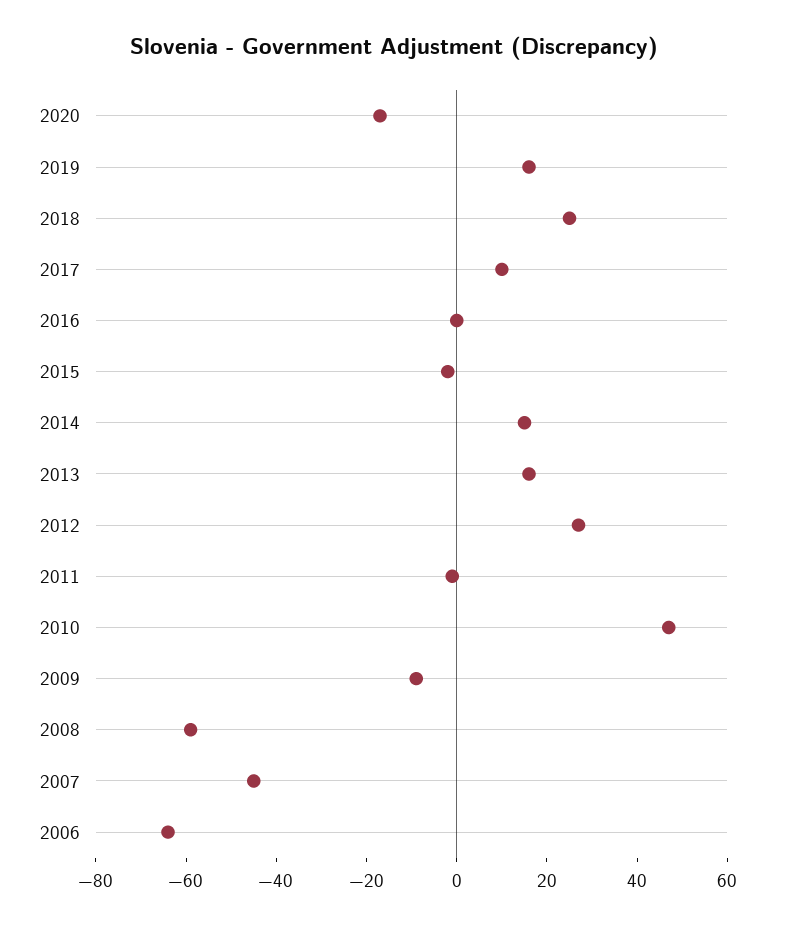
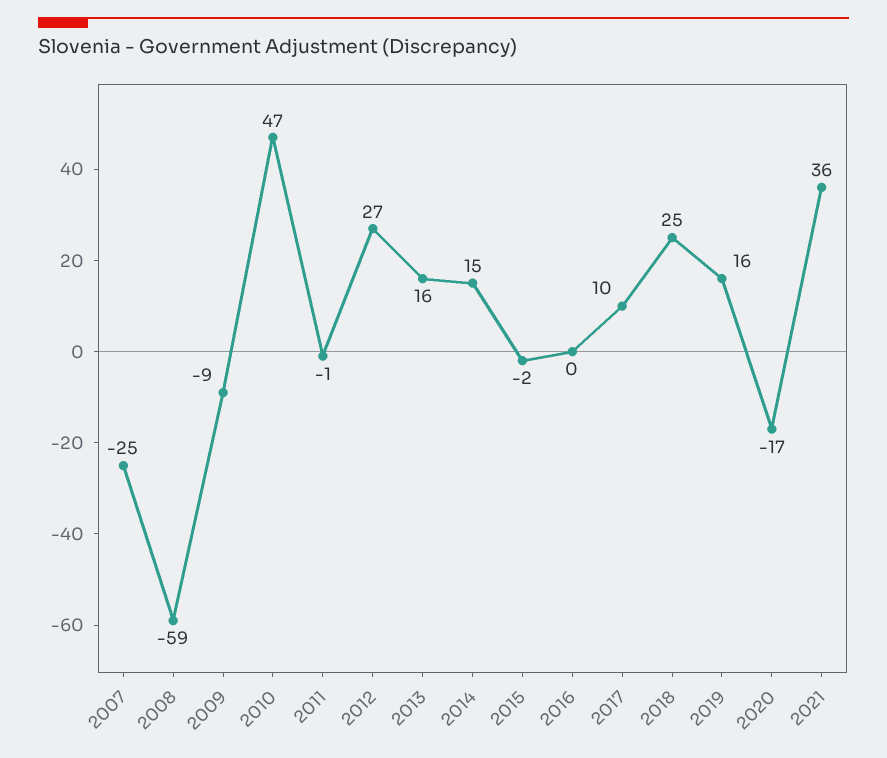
2007: -45 -> -25
2006: -65 -> none
2021: none -> 36

